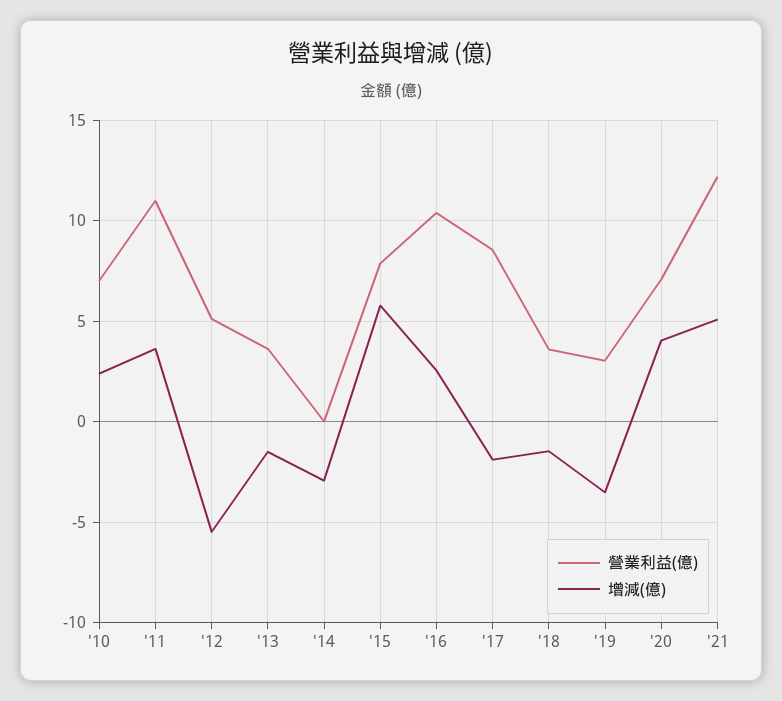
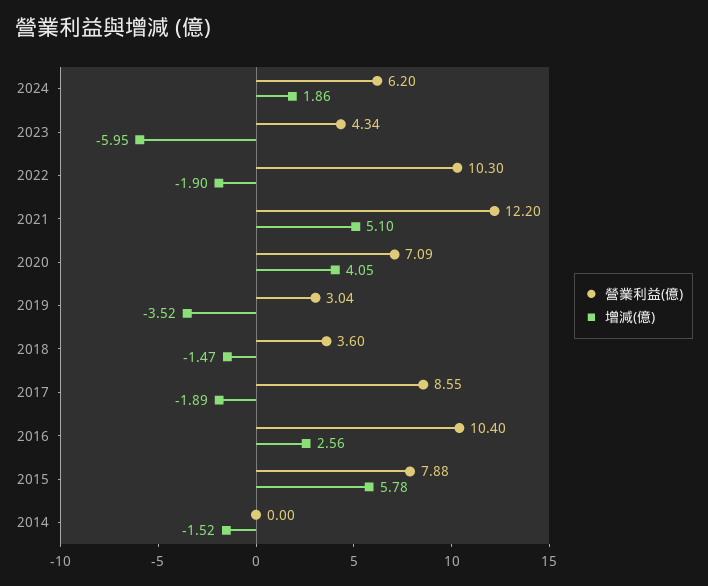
營業利益(億), '10: 7 -> none
增減(億), '10: 2.5 -> none
營業利益(億), '11: 11 -> none
增減(億), '11: 3.5 -> none
營業利益(億), '12: 5 -> none
增減(億), '12: -5.5 -> none
營業利益(億), '13: 3.5 -> none
增減(億), '13: -1.5 -> none
增減(億), '14: -3 -> -1.52
營業利益(億), 2024: none -> 6.2
增減(億), 2024: none -> 1.86
營業利益(億), 2023: none -> 4.34
增減(億), 2023: none -> -5.95
營業利益(億), 2022: none -> 10.3
增減(億), 2022: none -> -1.9

